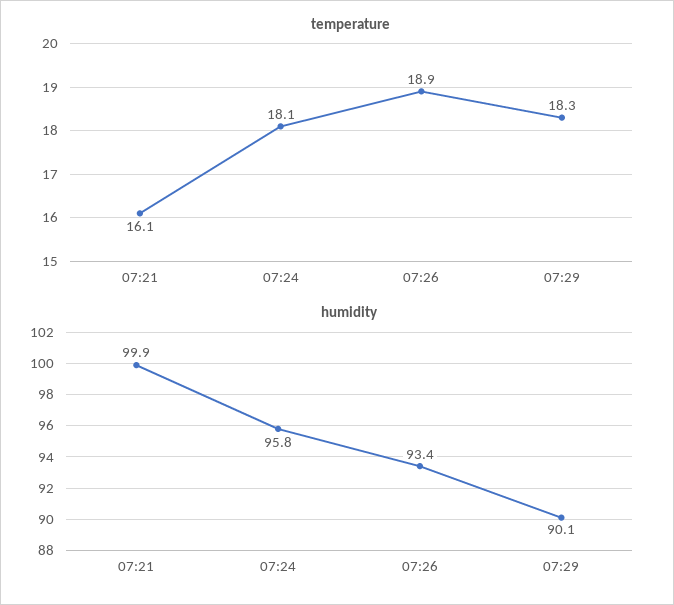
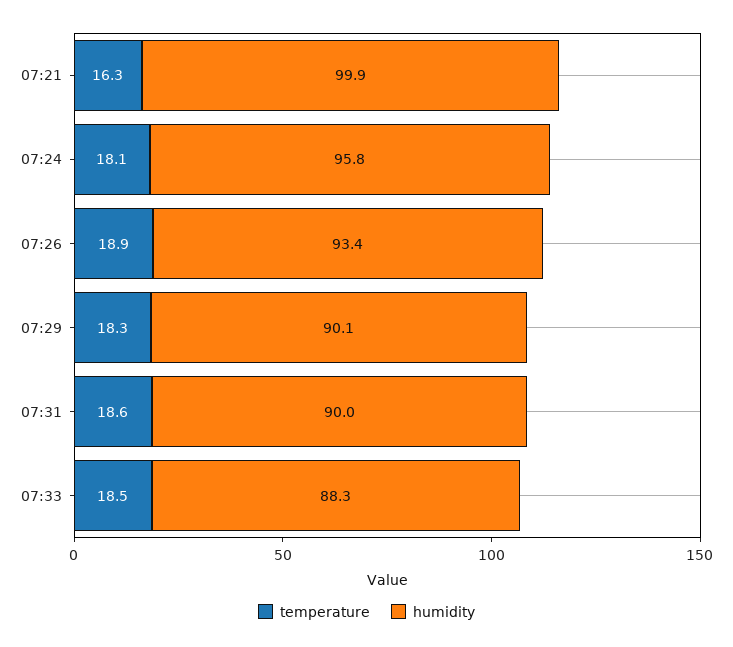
temperature, 07:21: 16.1 -> 16.3
temperature, 07:31: none -> 18.6
humidity, 07:31: none -> 90
temperature, 07:33: none -> 18.5
humidity, 07:33: none -> 88.3

